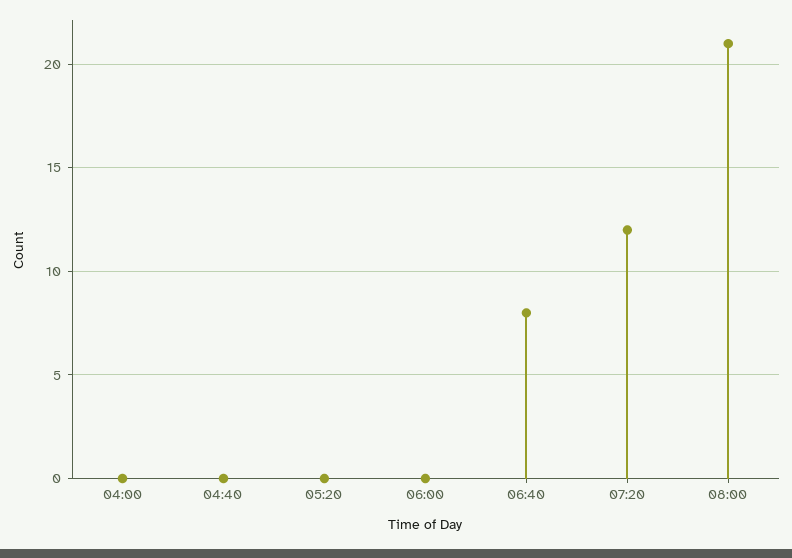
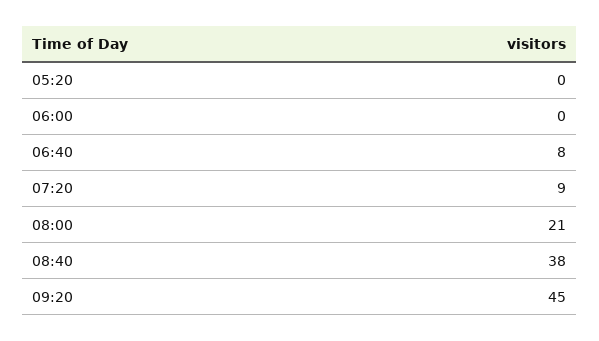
04:00: 0 -> none
04:40: 0 -> none
07:20: 12 -> 9
08:40: none -> 38
09:20: none -> 45

